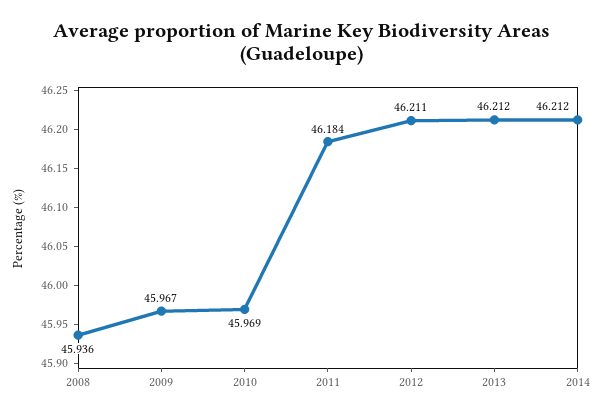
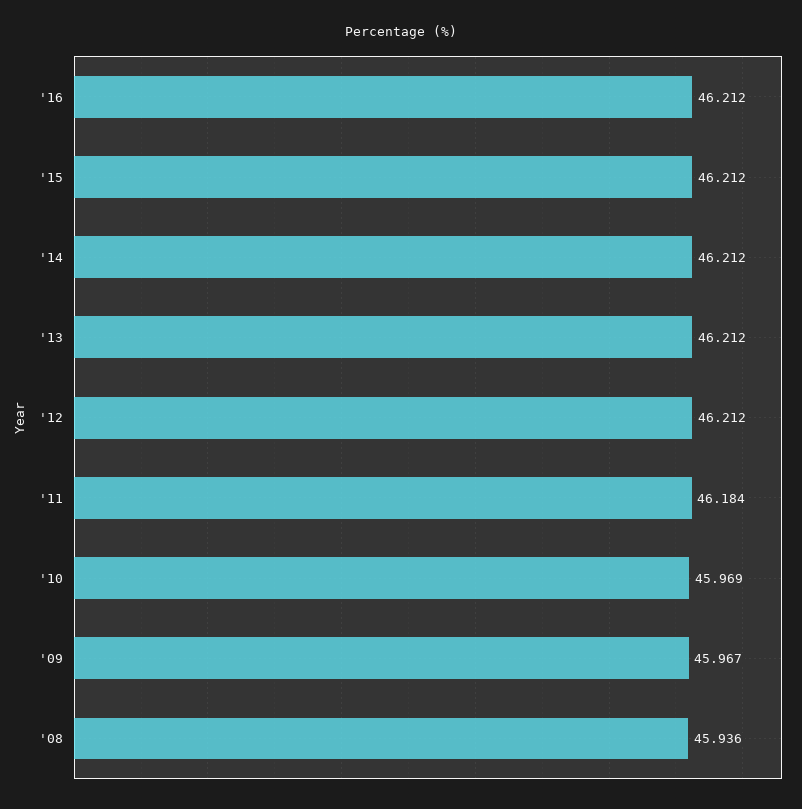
2012: 46.211 -> 46.212
'16: none -> 46.212
'15: none -> 46.212

